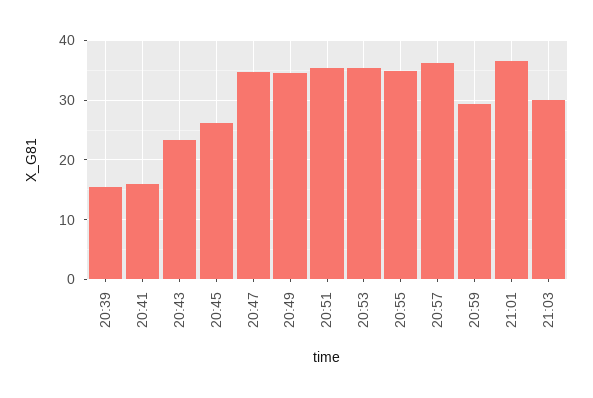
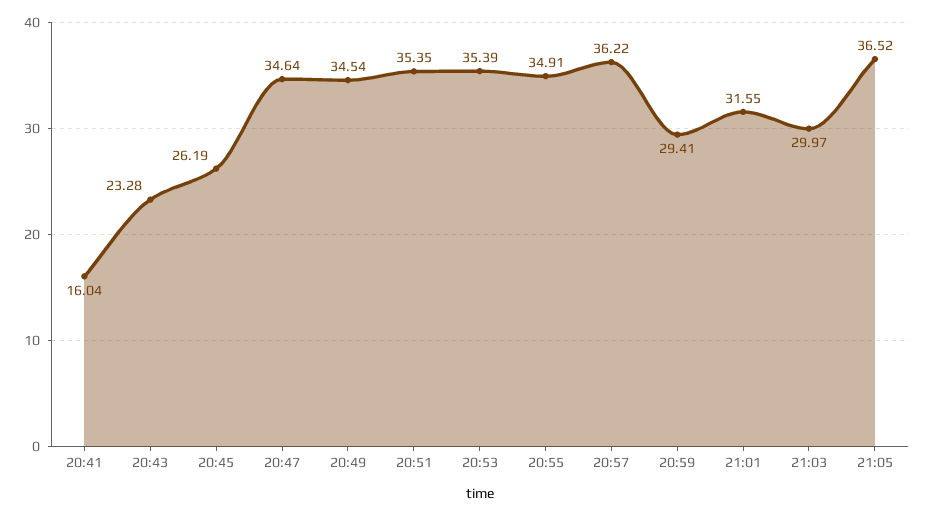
20:39: 16 -> none
21:01: 36 -> 31.55
21:05: none -> 36.52

